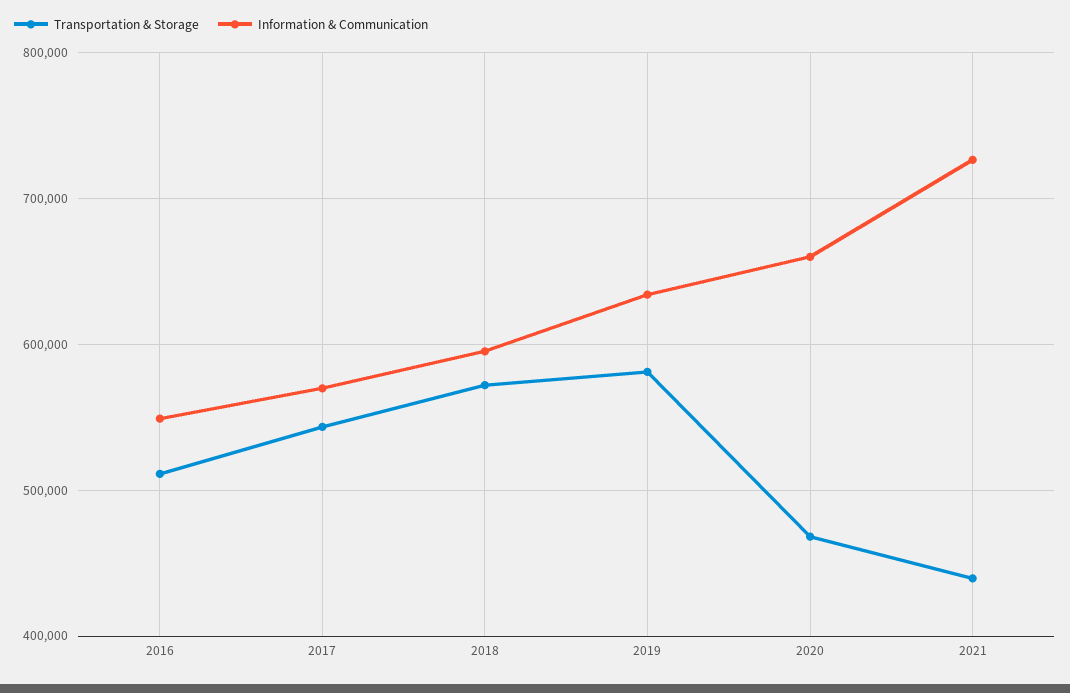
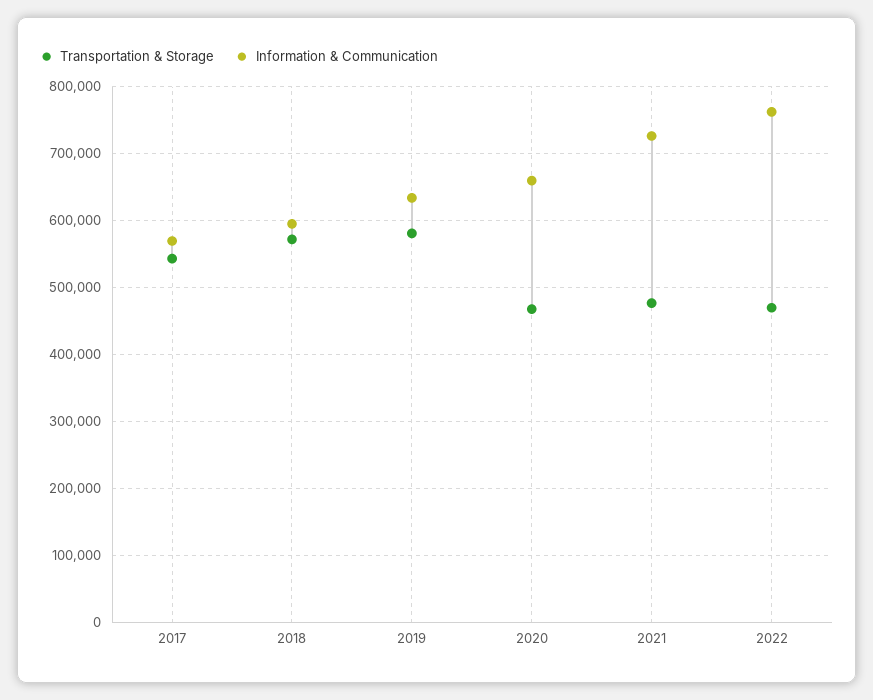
Transportation & Storage, 2016: 510000 -> none
Information & Communication, 2016: 550000 -> none
Transportation & Storage, 2021: 440000 -> 480000
Transportation & Storage, 2022: none -> 470000
Information & Communication, 2022: none -> 760000

